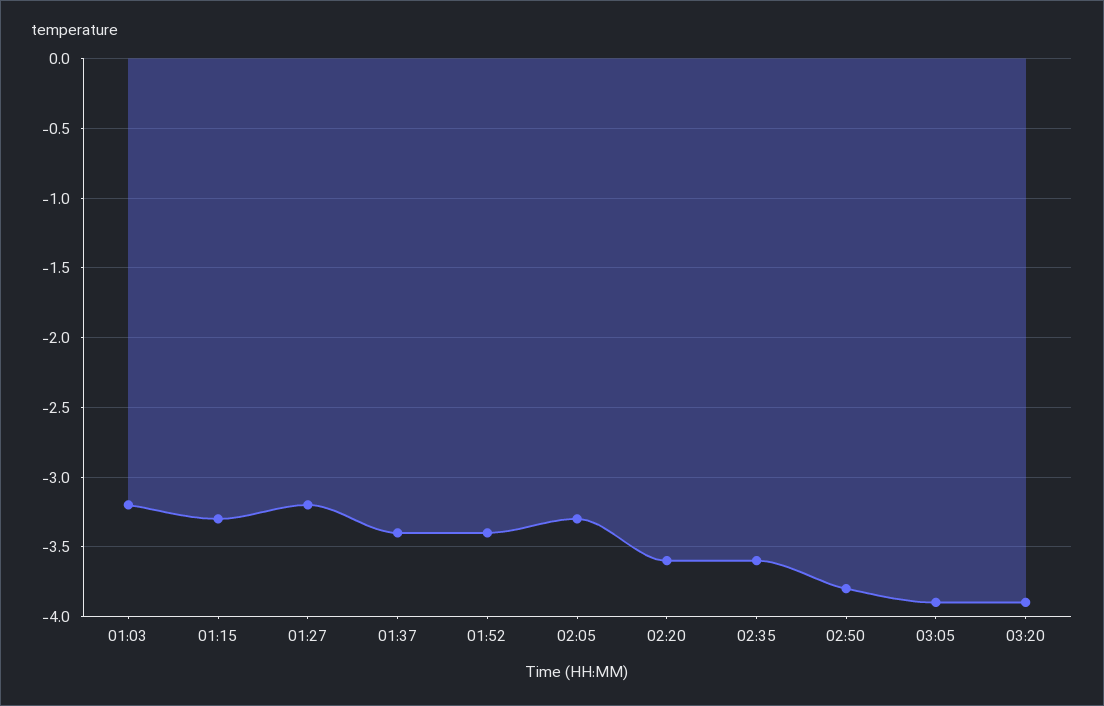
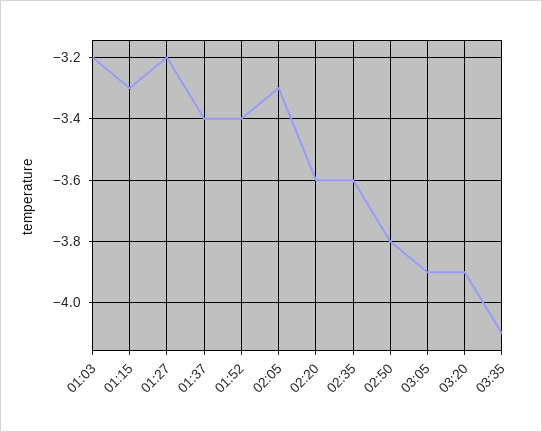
03:35: none -> -4.1

